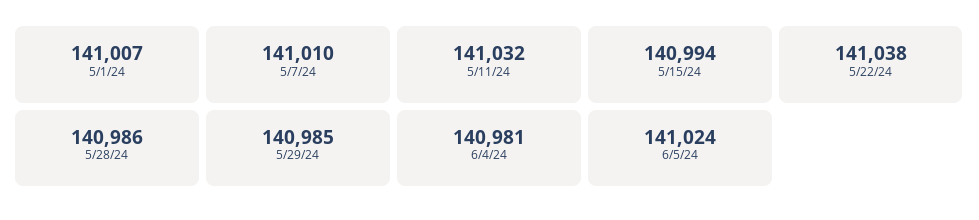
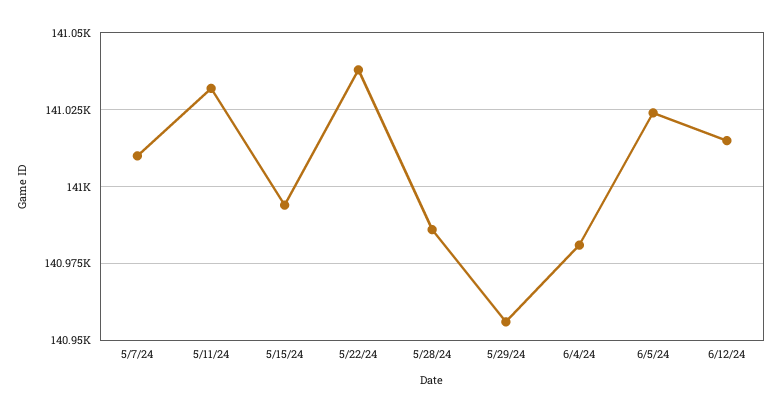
5/1/24: 141007 -> none
5/29/24: 140985 -> 140955
6/12/24: none -> 141015

